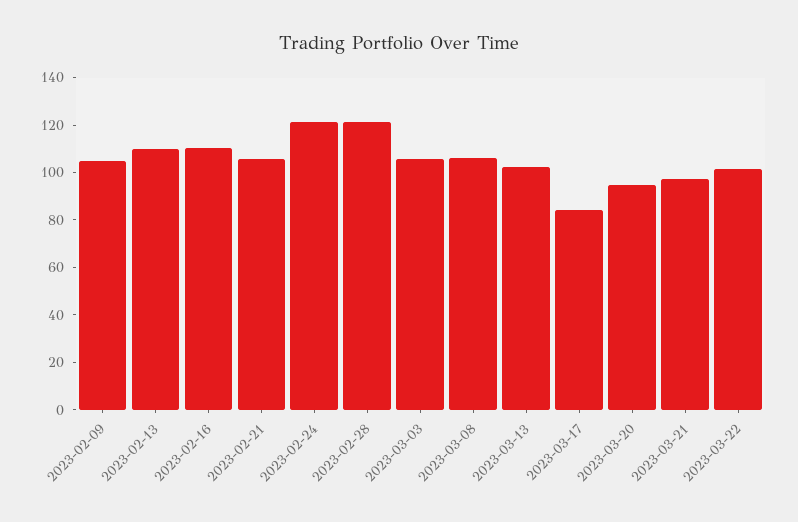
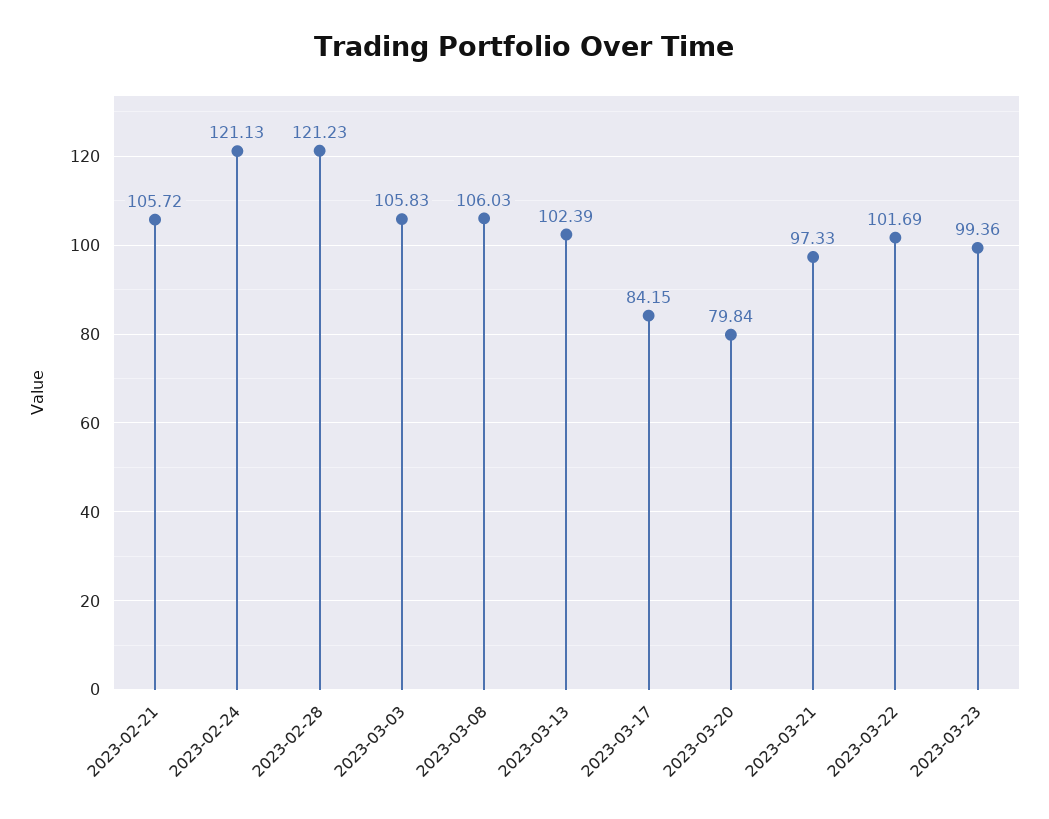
2023-02-09: 105 -> none
2023-02-13: 110 -> none
2023-02-16: 110 -> none
2023-03-20: 95 -> 79.84
2023-03-23: none -> 99.36

